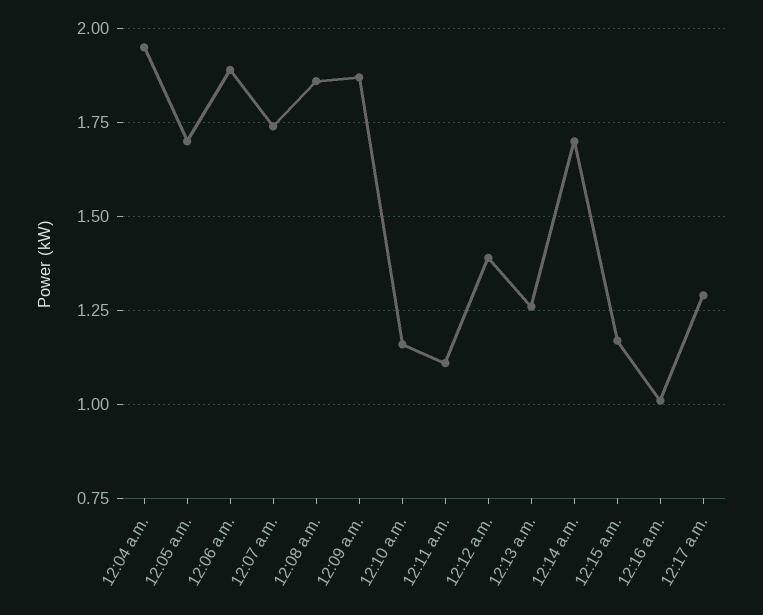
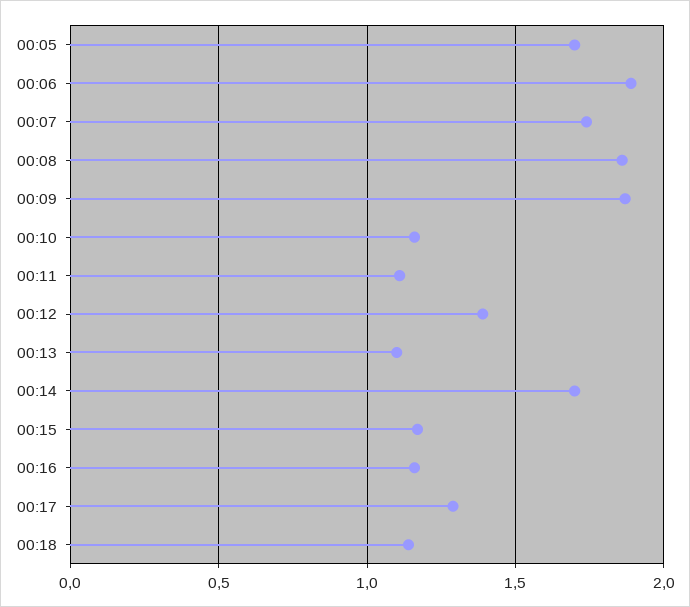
12:04 a.m.: 1.95 -> none
12:13 a.m.: 1.25 -> 1.1
12:16 a.m.: 1 -> 1.15
00:18: none -> 1.15

